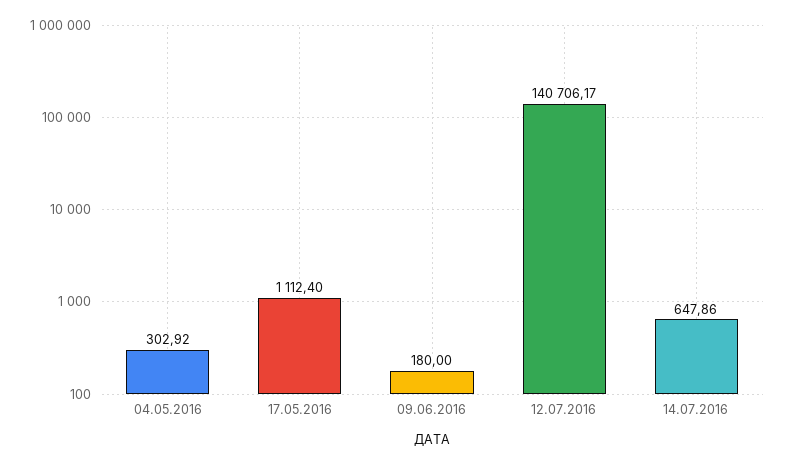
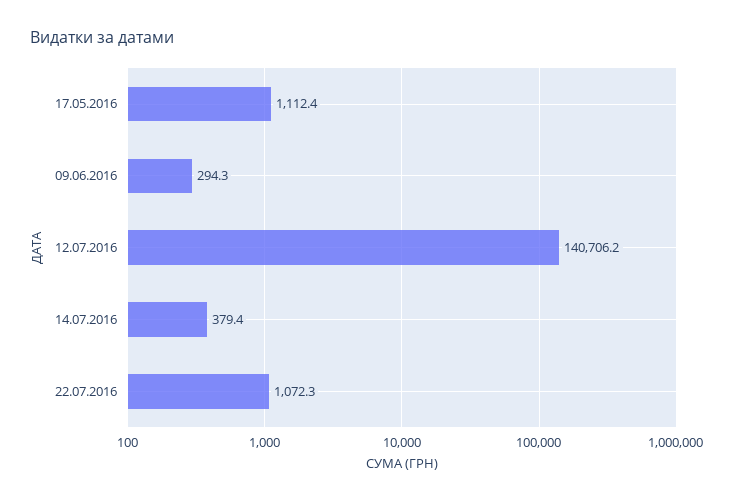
04.05.2016: 302.92 -> none
09.06.2016: 180 -> 294.3
14.07.2016: 647.86 -> 379.4
22.07.2016: none -> 1072.3

